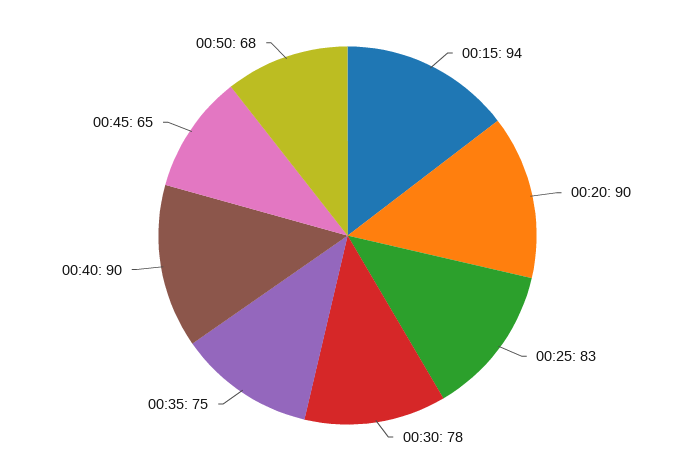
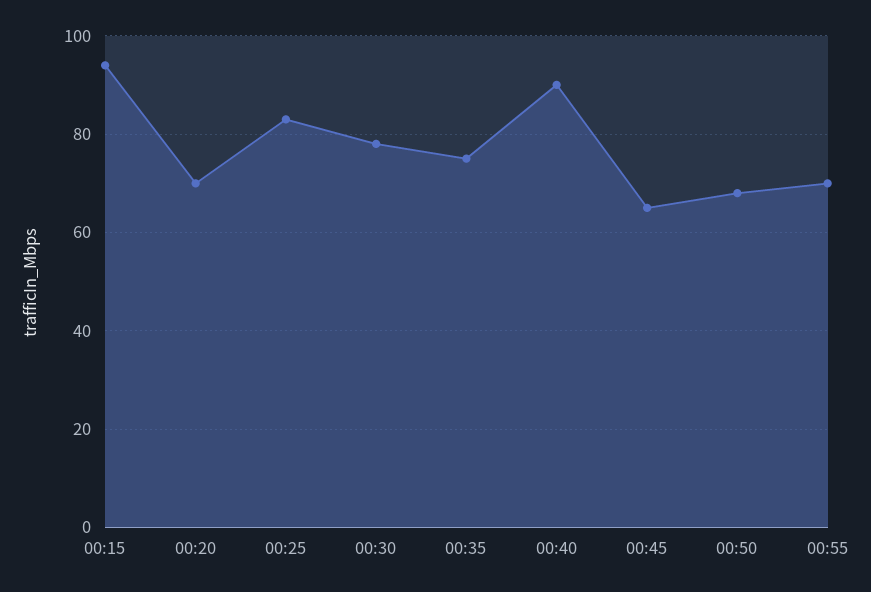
00:20: 90 -> 70
00:55: none -> 70

